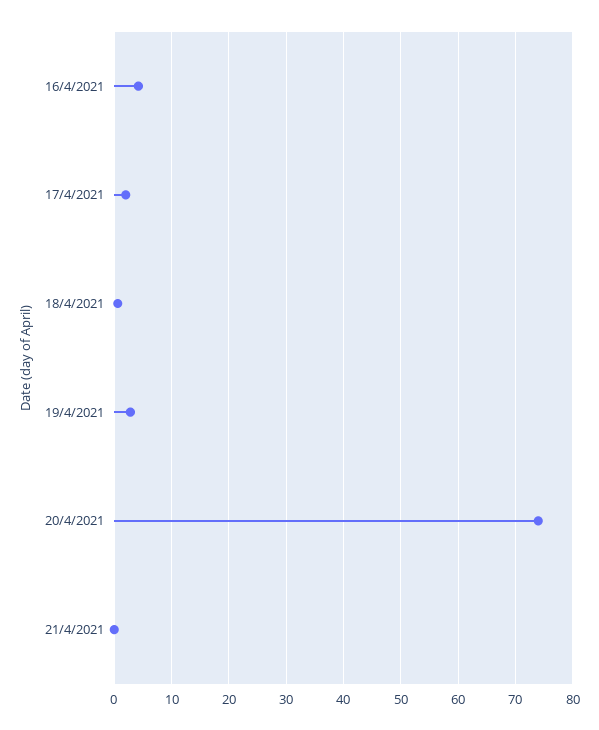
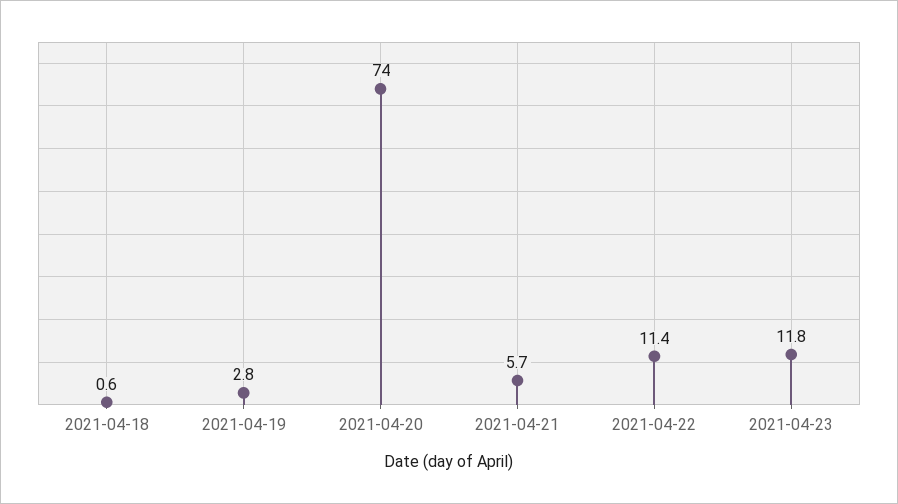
16/4/2021: 4 -> none
17/4/2021: 2 -> none
21/4/2021: 0 -> 5.7
2021-04-22: none -> 11.4
2021-04-23: none -> 11.8

